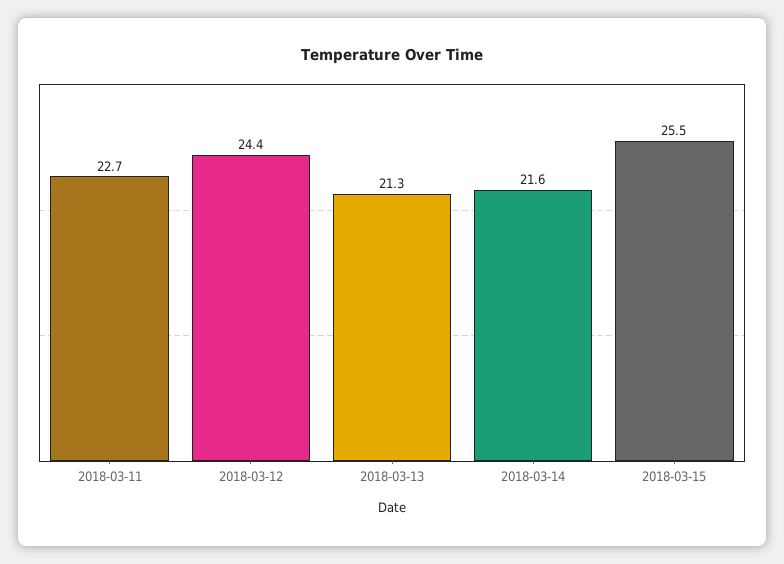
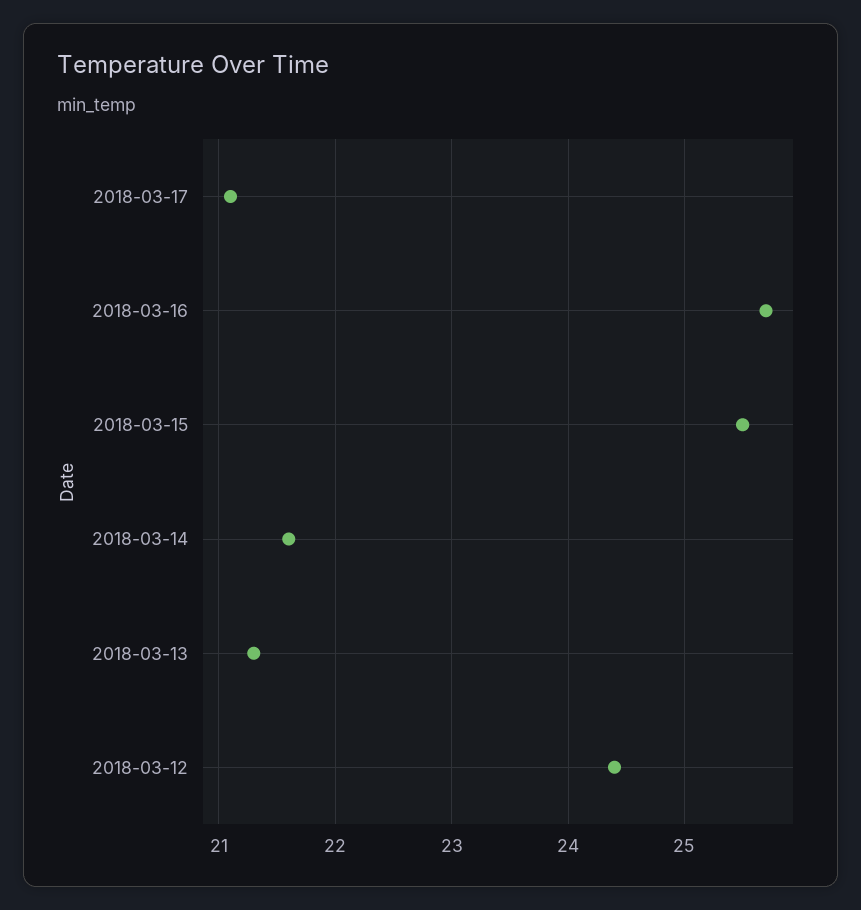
2018-03-11: 22.7 -> none
2018-03-17: none -> 21.1
2018-03-16: none -> 25.7

